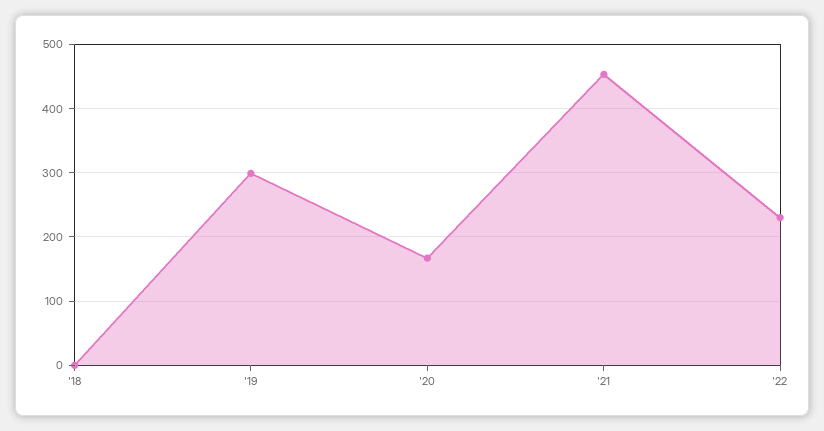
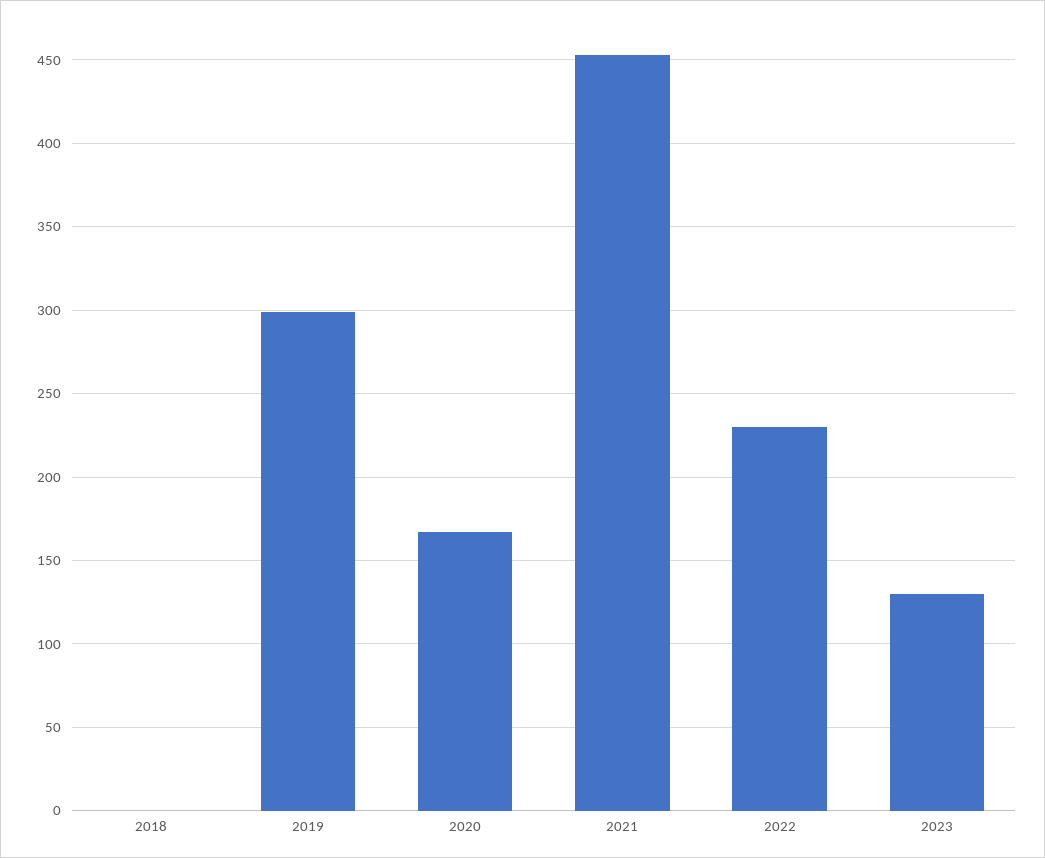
2023: none -> 130

